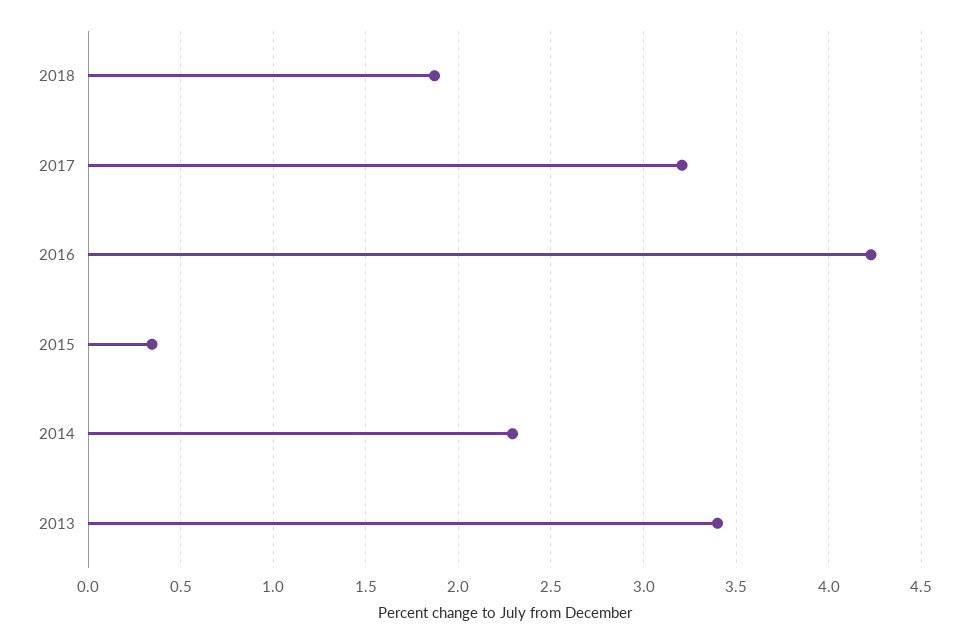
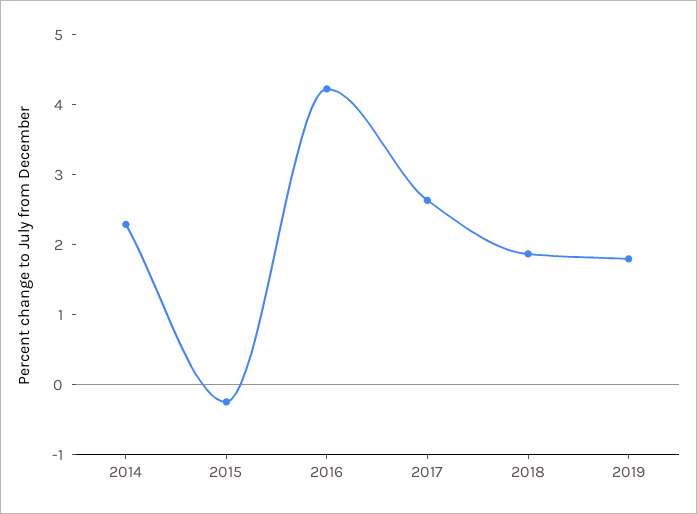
2017: 3.2 -> 2.6
2015: 0.35 -> -0.2
2013: 3.4 -> none
2019: none -> 1.8

